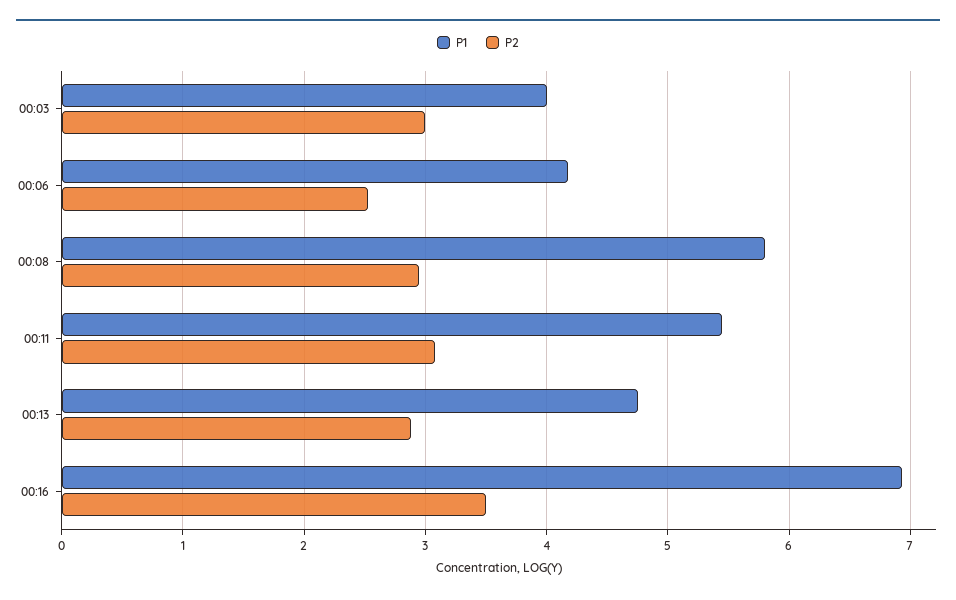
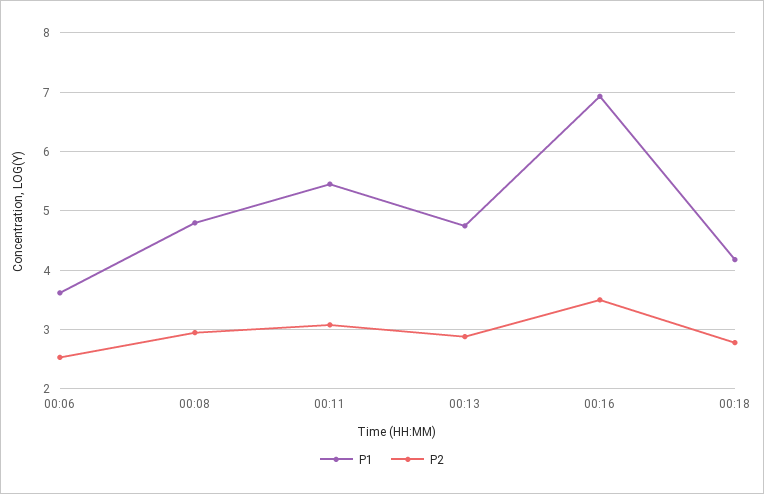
P1, 00:03: 4 -> none
P2, 00:03: 3 -> none
P1, 00:06: 4.2 -> 3.6
P1, 00:08: 5.8 -> 4.8
P1, 00:18: none -> 4.2
P2, 00:18: none -> 2.8

